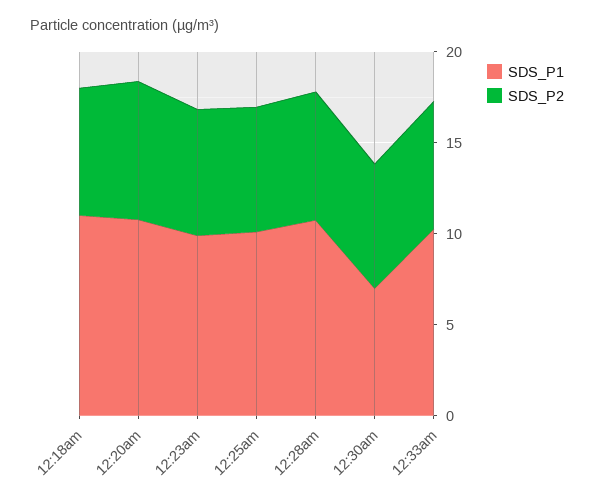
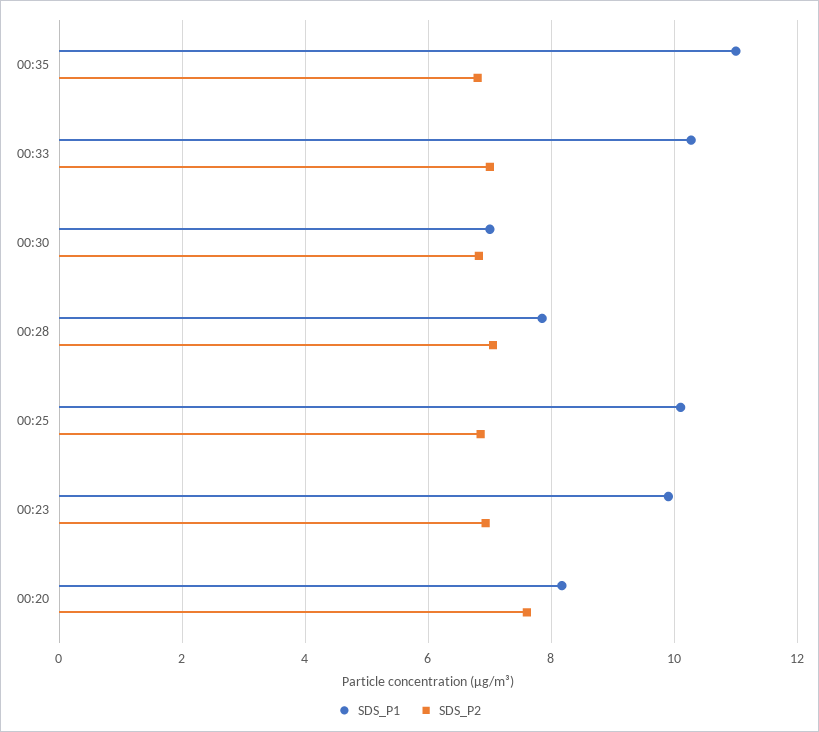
SDS_P1, 12:18am: 11 -> none
SDS_P2, 12:18am: 7 -> none
SDS_P1, 12:20am: 11 -> 8.2
SDS_P1, 12:28am: 11 -> 7.8
SDS_P1, 00:35: none -> 11
SDS_P2, 00:35: none -> 6.8

